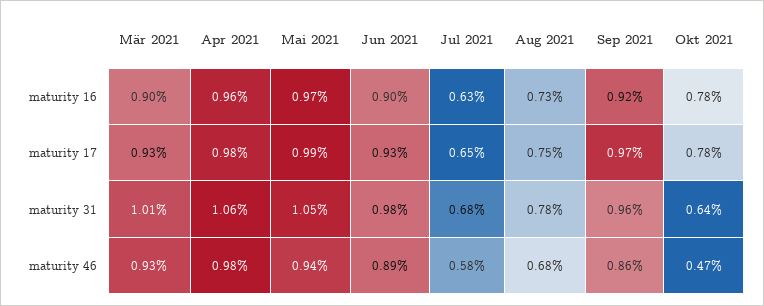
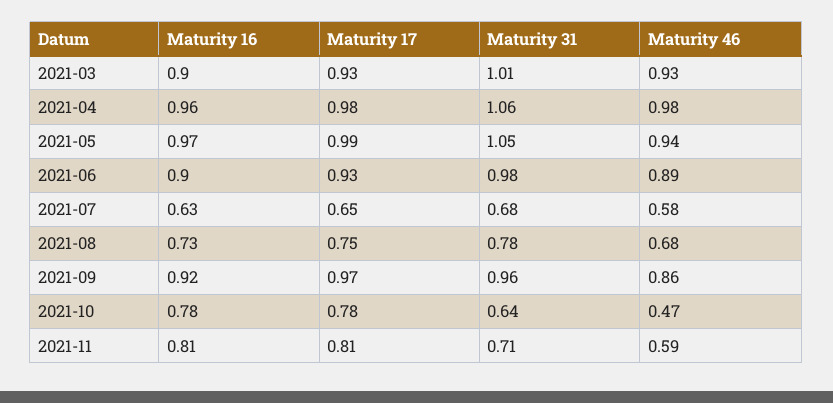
2021-11, maturity 16: none -> 0.81
2021-11, maturity 17: none -> 0.81
2021-11, maturity 31: none -> 0.71
2021-11, maturity 46: none -> 0.59

